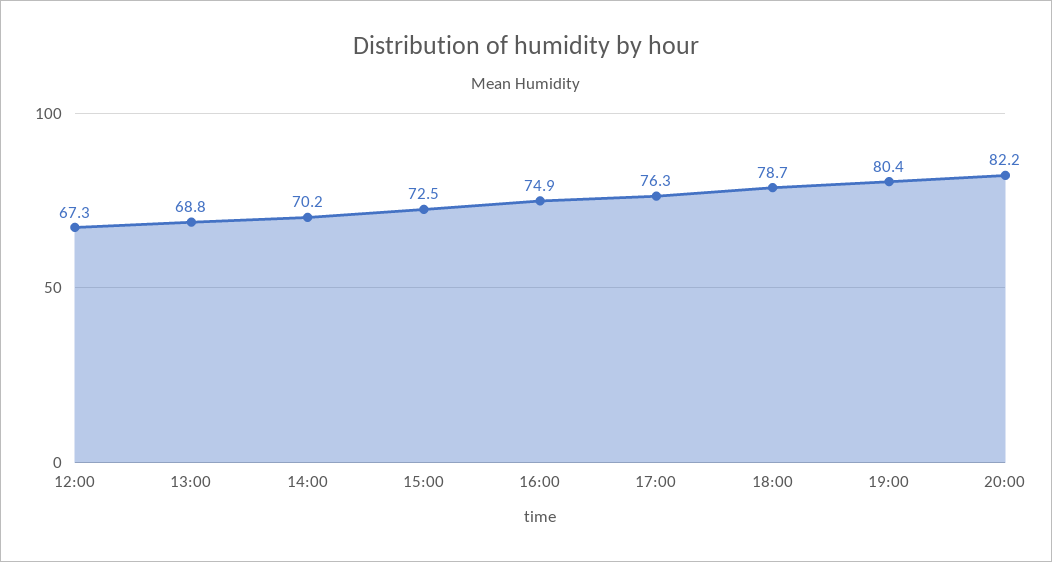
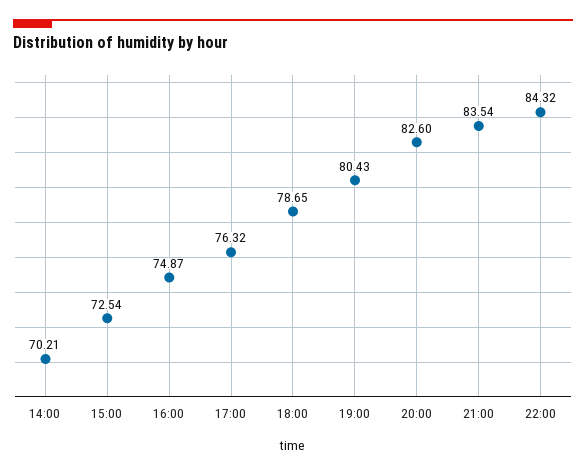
12:00: 67.3 -> none
13:00: 68.8 -> none
20:00: 82.2 -> 82.6
21:00: none -> 83.54
22:00: none -> 84.32

